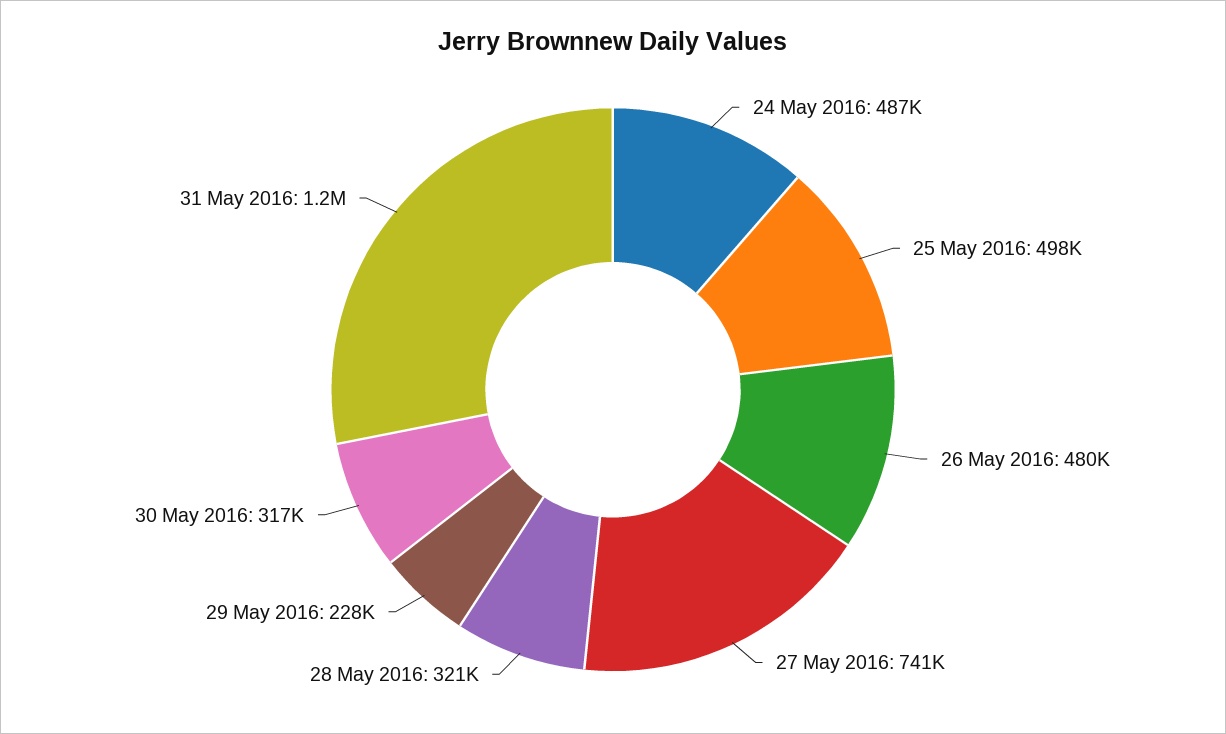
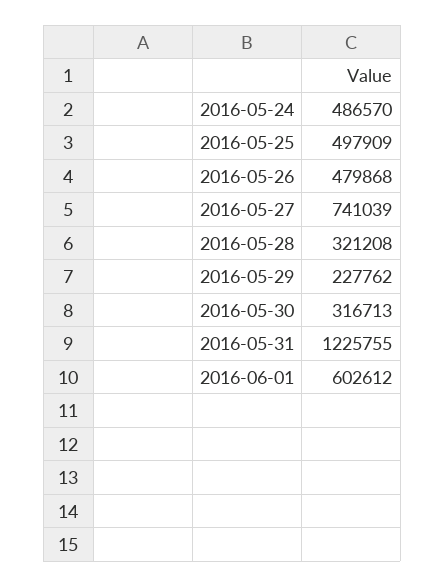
2016-06-01: none -> 602612

